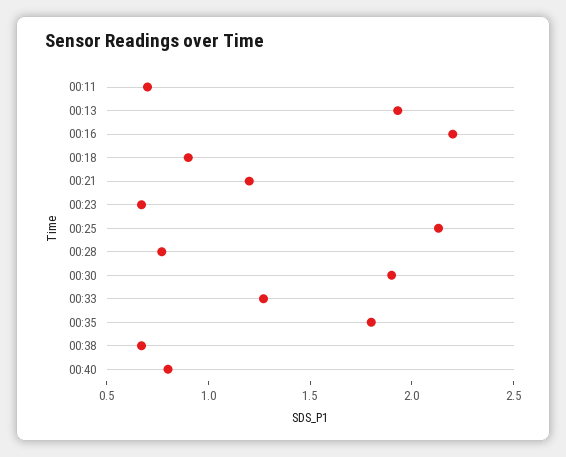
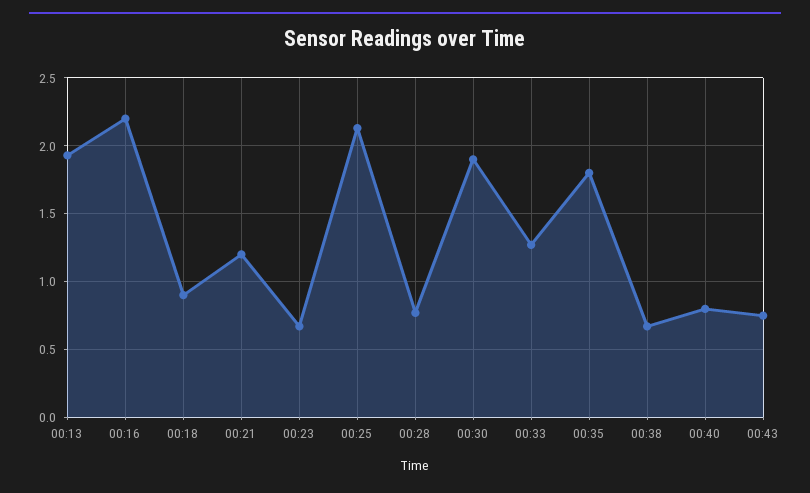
00:11: 0.7 -> none
00:43: none -> 0.75

